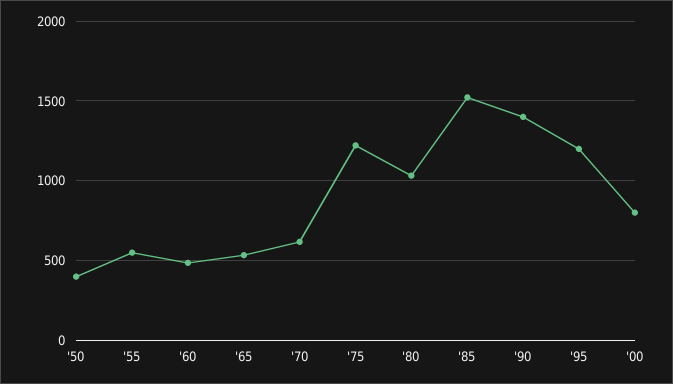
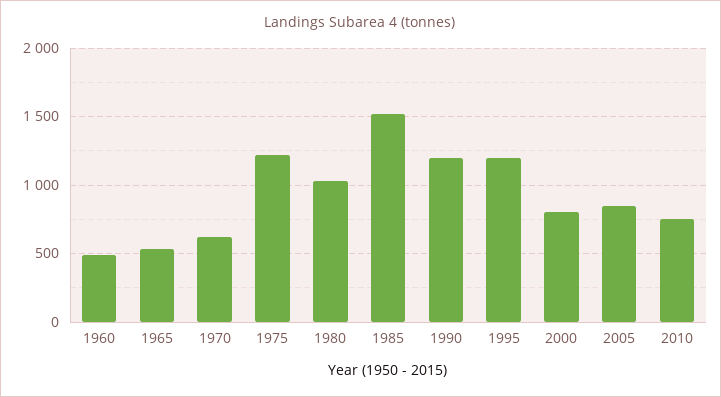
'50: 400 -> none
'55: 550 -> none
'90: 1400 -> 1200
2005: none -> 850
2010: none -> 750

